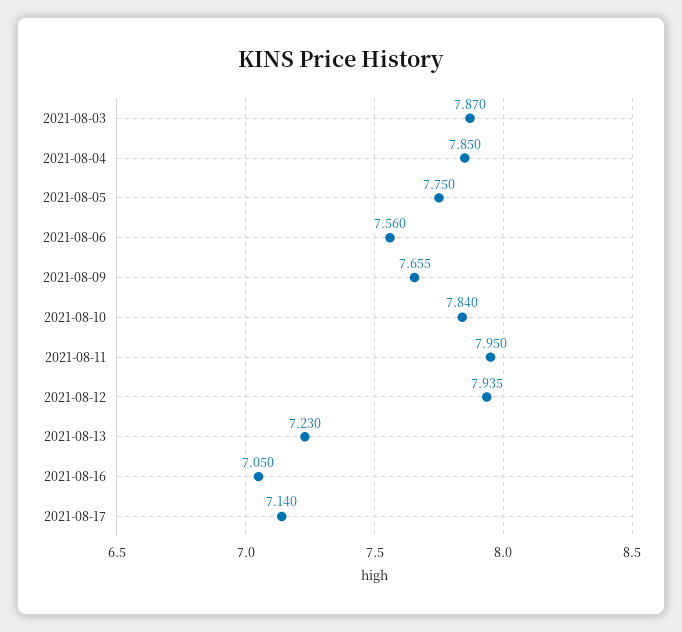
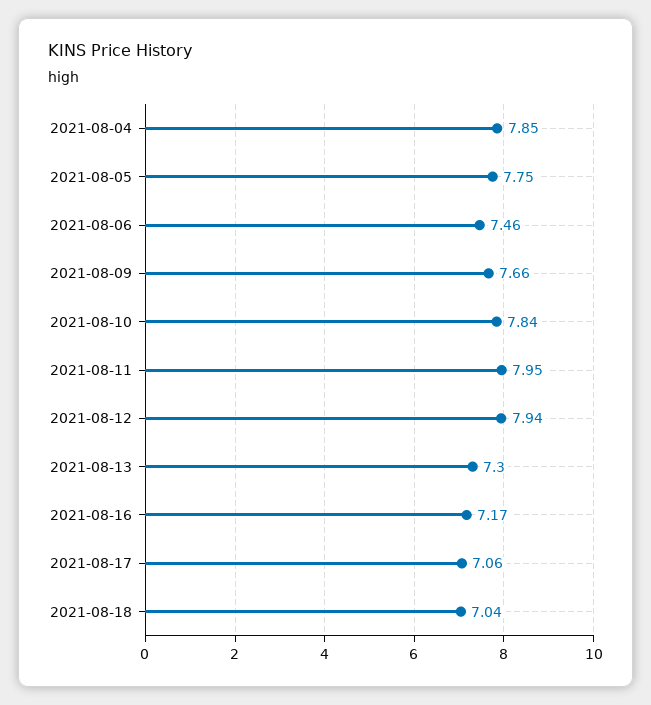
2021-08-03: 7.87 -> none
2021-08-06: 7.56 -> 7.46
2021-08-13: 7.23 -> 7.3
2021-08-16: 7.05 -> 7.17
2021-08-17: 7.14 -> 7.06
2021-08-18: none -> 7.04

